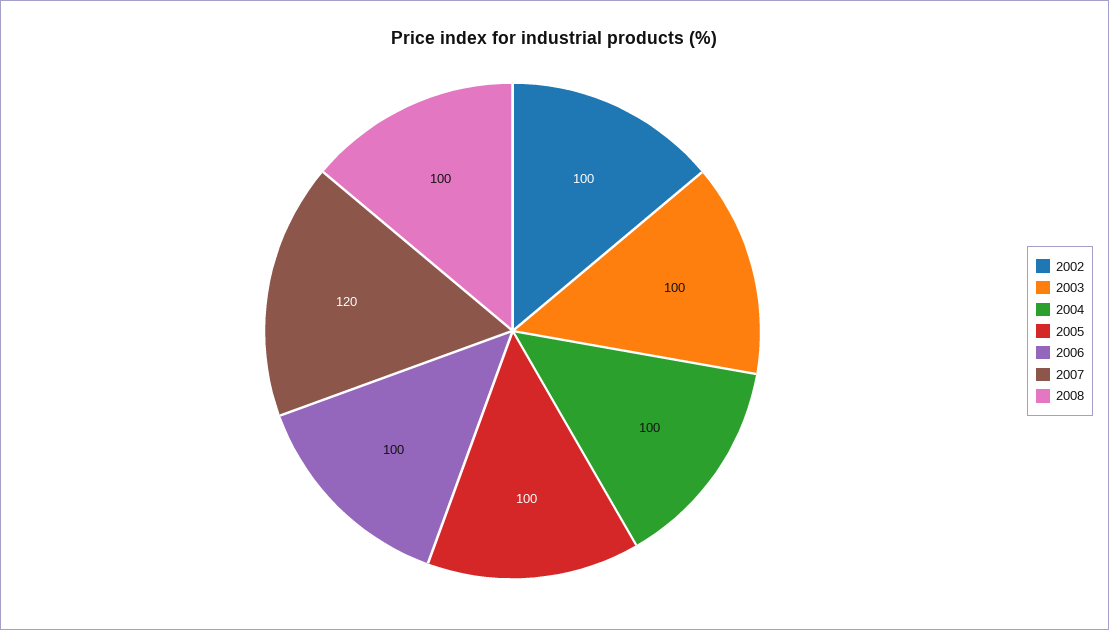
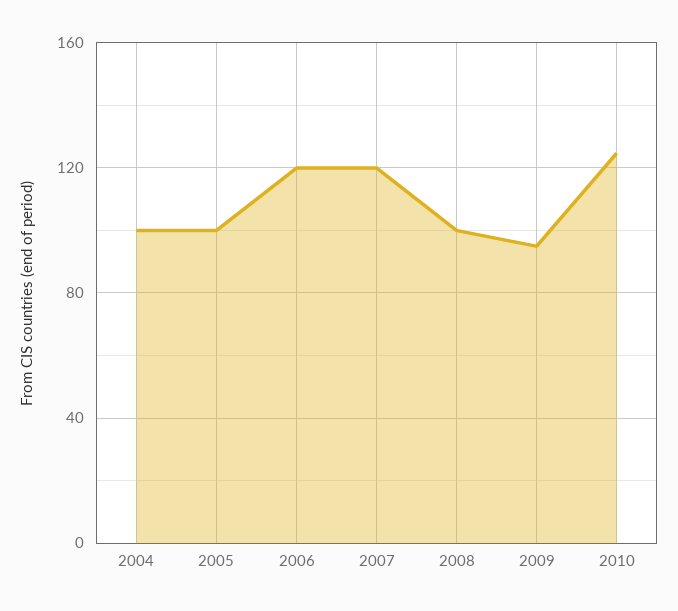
2002: 100 -> none
2003: 100 -> none
2006: 100 -> 120
2009: none -> 95
2010: none -> 125

